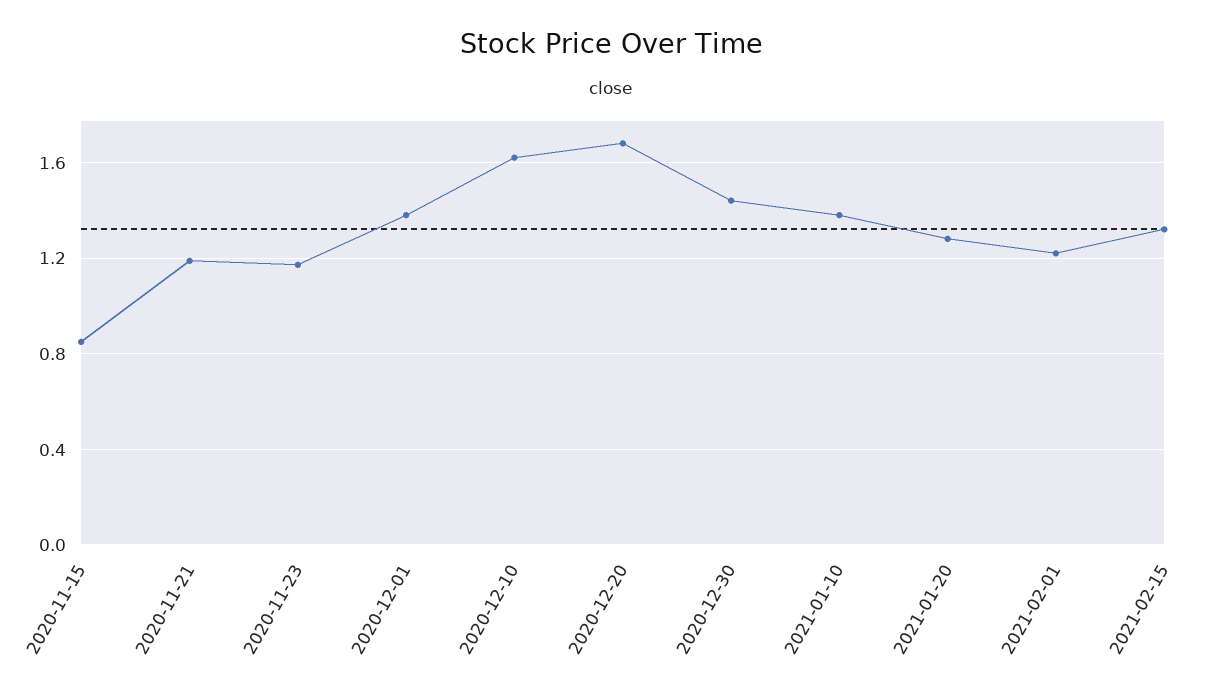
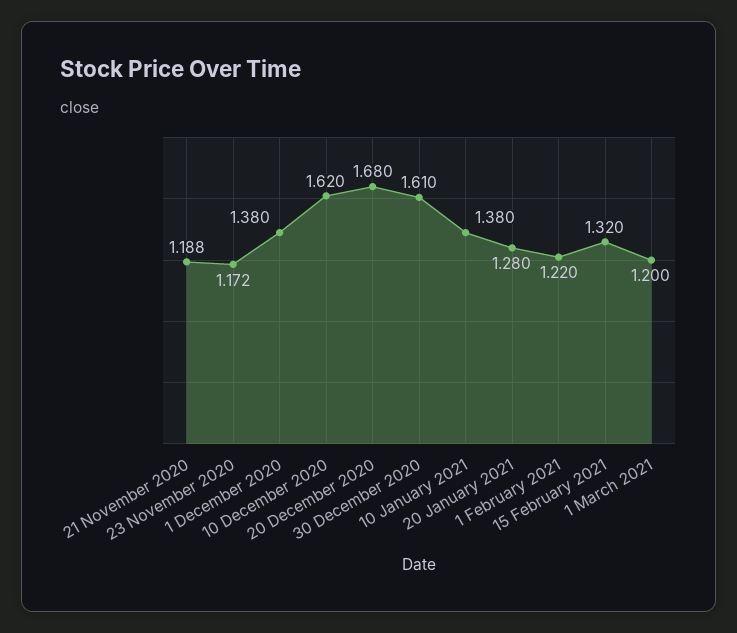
2020-11-15: 0.85 -> none
2020-12-30: 1.45 -> 1.61
1 March 2021: none -> 1.2

